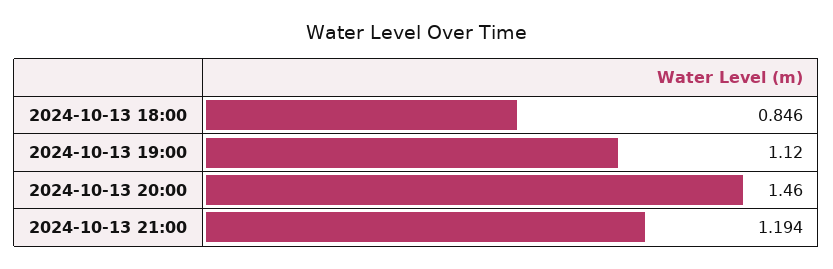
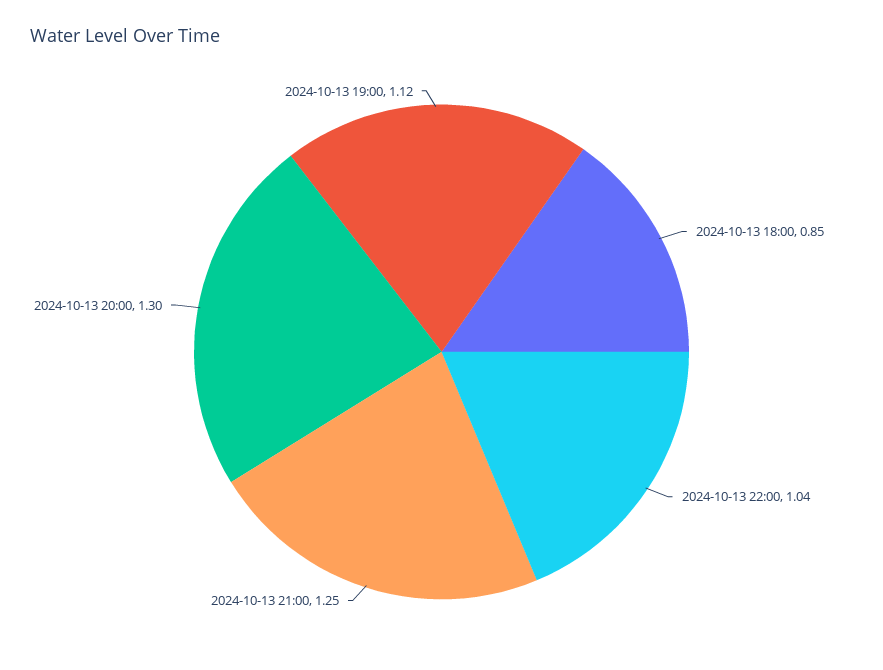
2024-10-13 20:00: 1.46 -> 1.3
2024-10-13 21:00: 1.194 -> 1.25
2024-10-13 22:00: none -> 1.04

